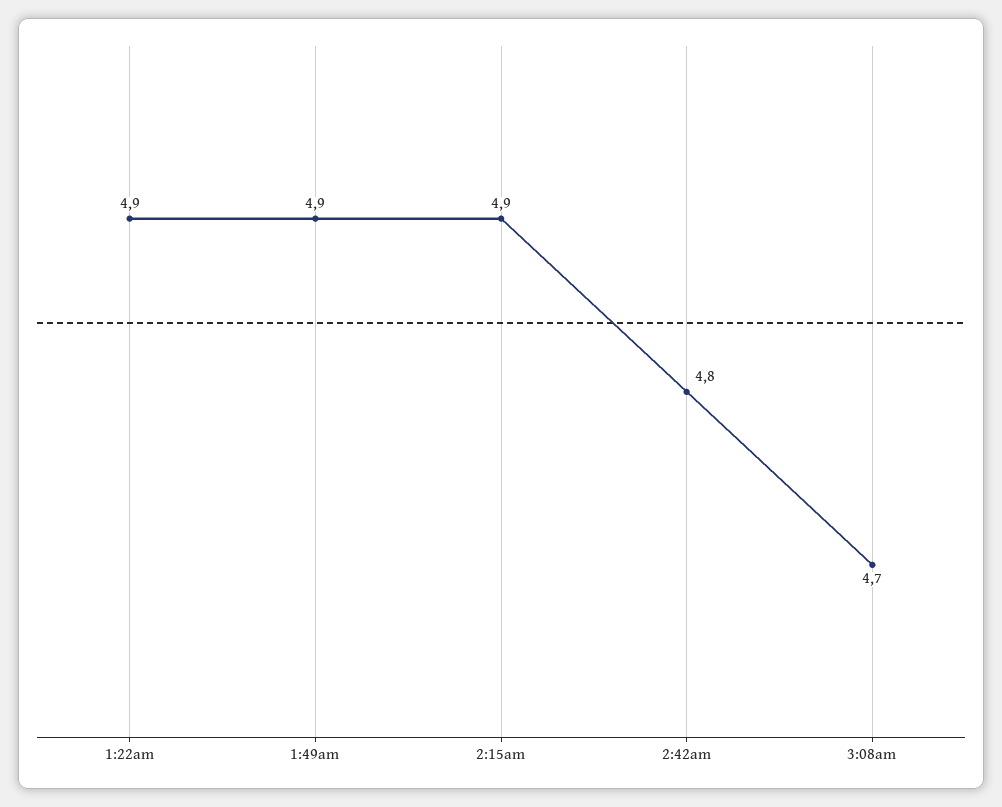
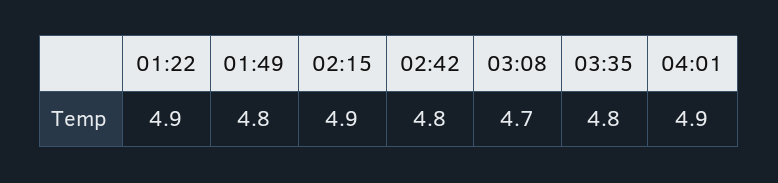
1:49am: 4.9 -> 4.8
03:35: none -> 4.8
04:01: none -> 4.9

